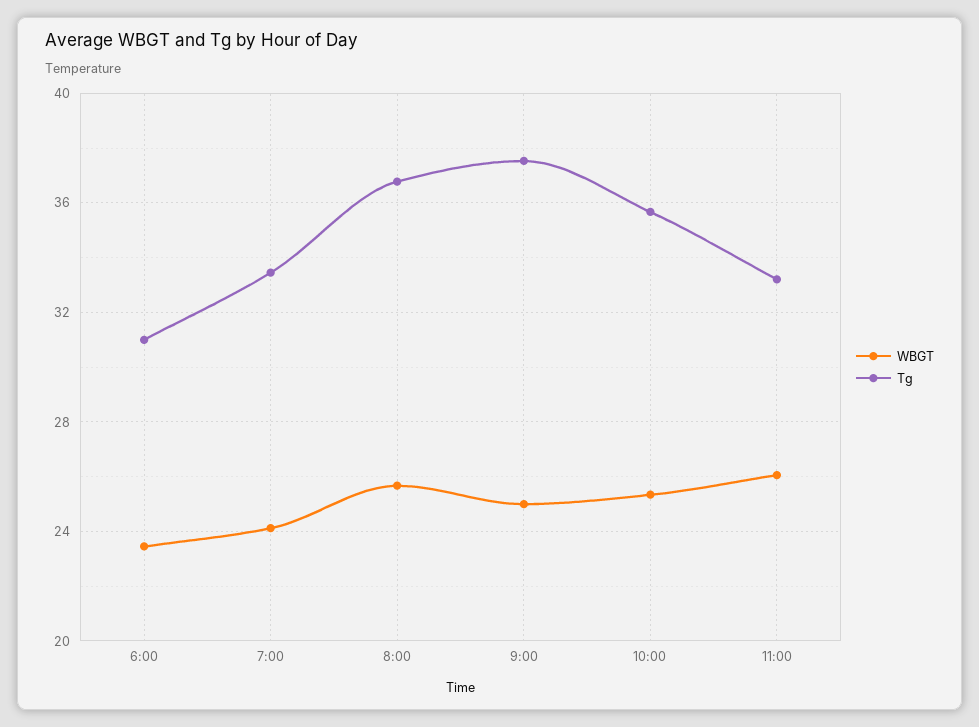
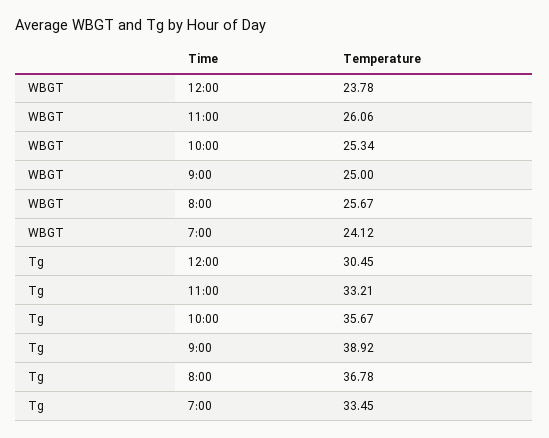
WBGT, 6:00: 23.5 -> none
Tg, 6:00: 31 -> none
Tg, 9:00: 37.5 -> 38.92
WBGT, 12:00: none -> 23.78
Tg, 12:00: none -> 30.45

